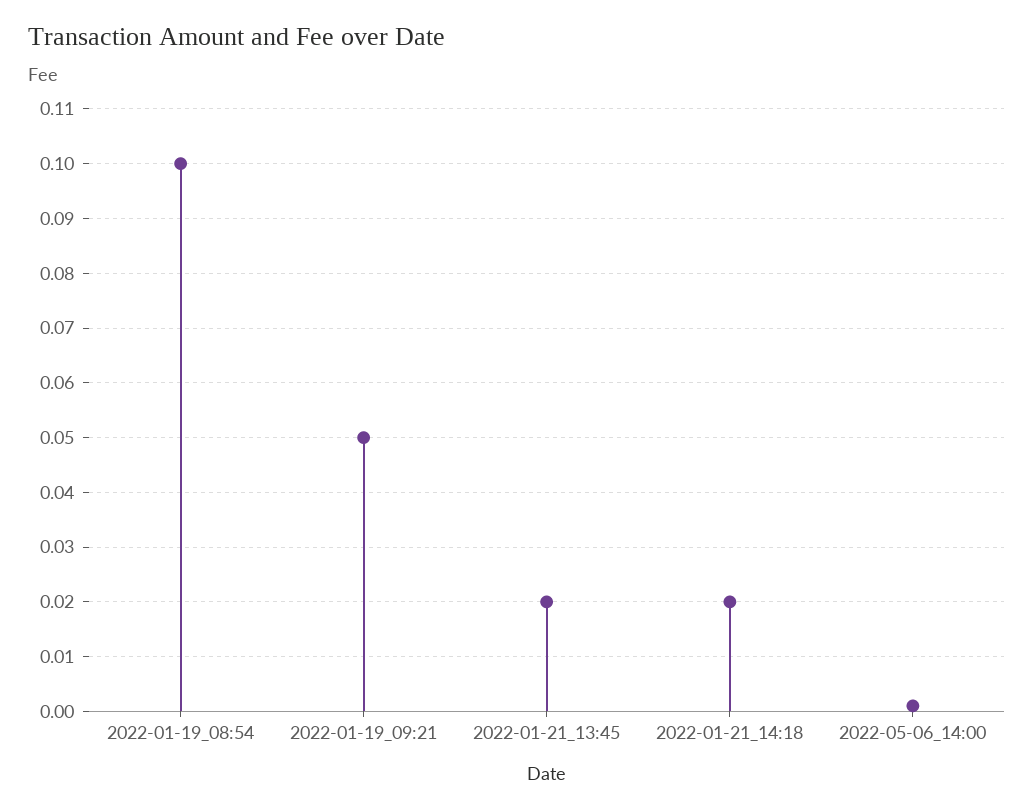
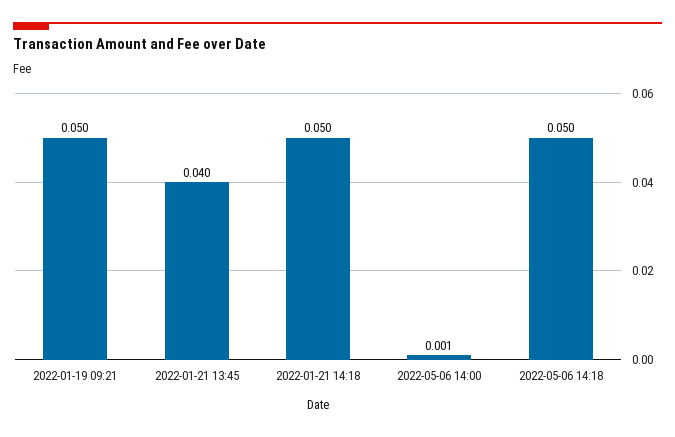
2022-01-19_08:54: 0.1 -> none
2022-01-21_13:45: 0.02 -> 0.04
2022-01-21_14:18: 0.02 -> 0.05
2022-05-06 14:18: none -> 0.05

